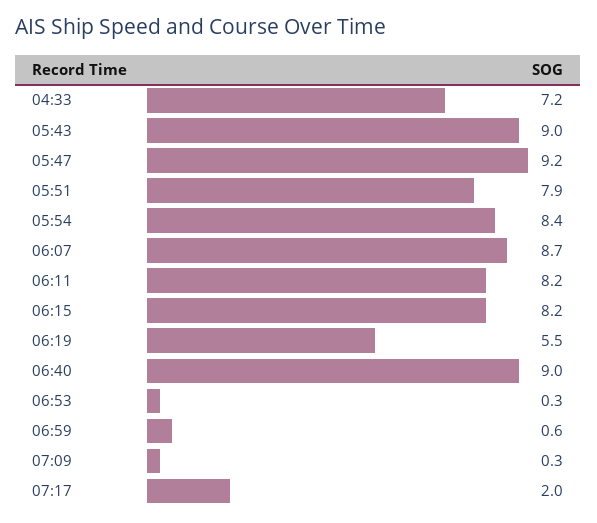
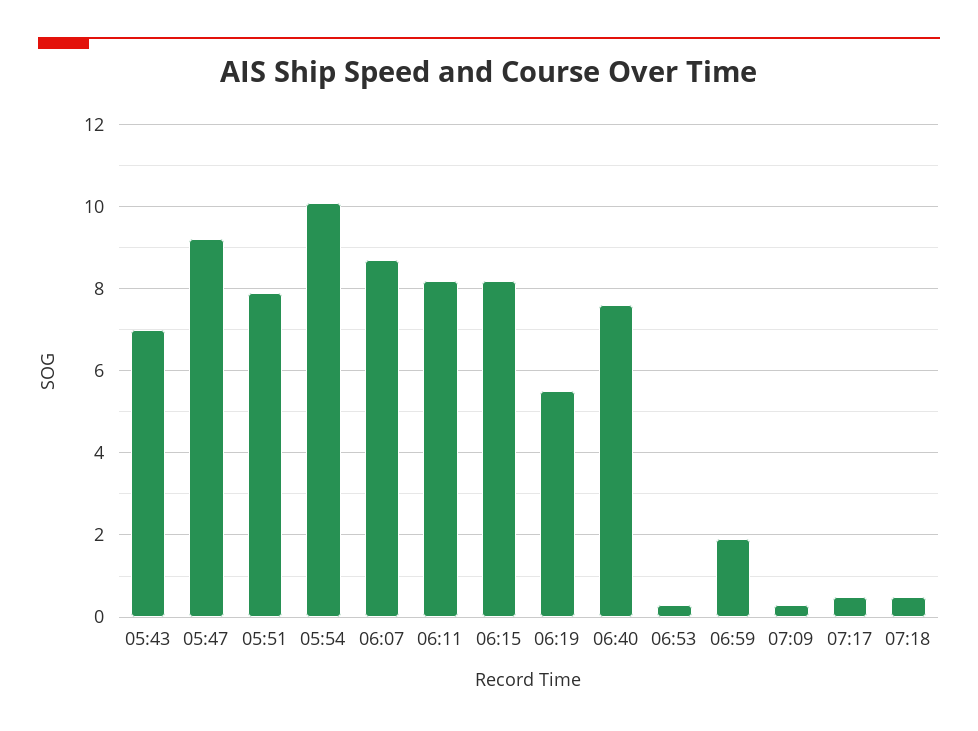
04:33: 7.2 -> none
05:43: 9 -> 7
05:54: 8.4 -> 10
06:40: 9 -> 7.5
06:59: 0.6 -> 2
07:17: 2 -> 0.5
07:18: none -> 0.5

